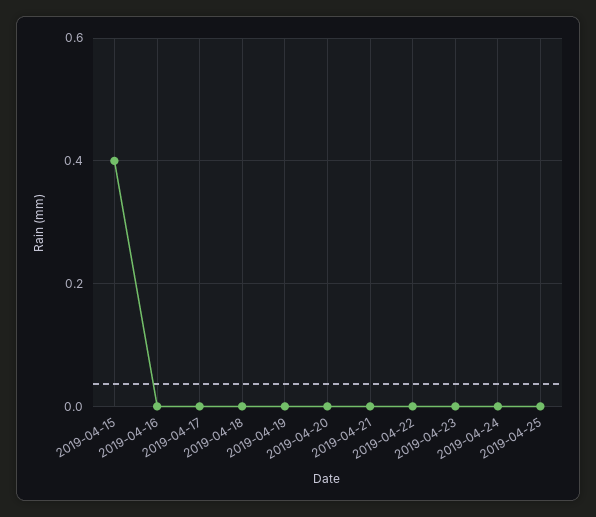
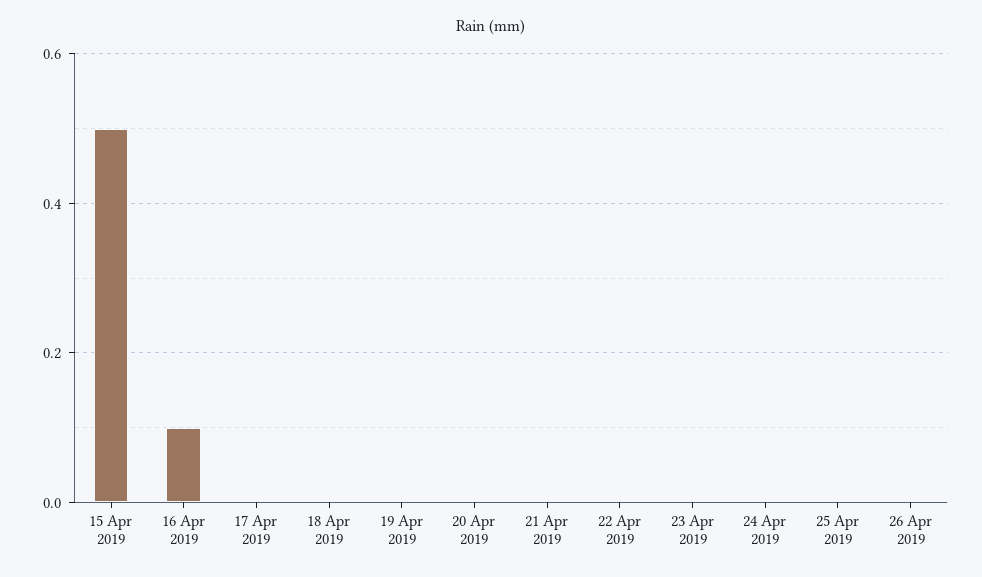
2019-04-15: 0.4 -> 0.5
2019-04-16: 0 -> 0.1
26 Apr 2019: none -> 0

